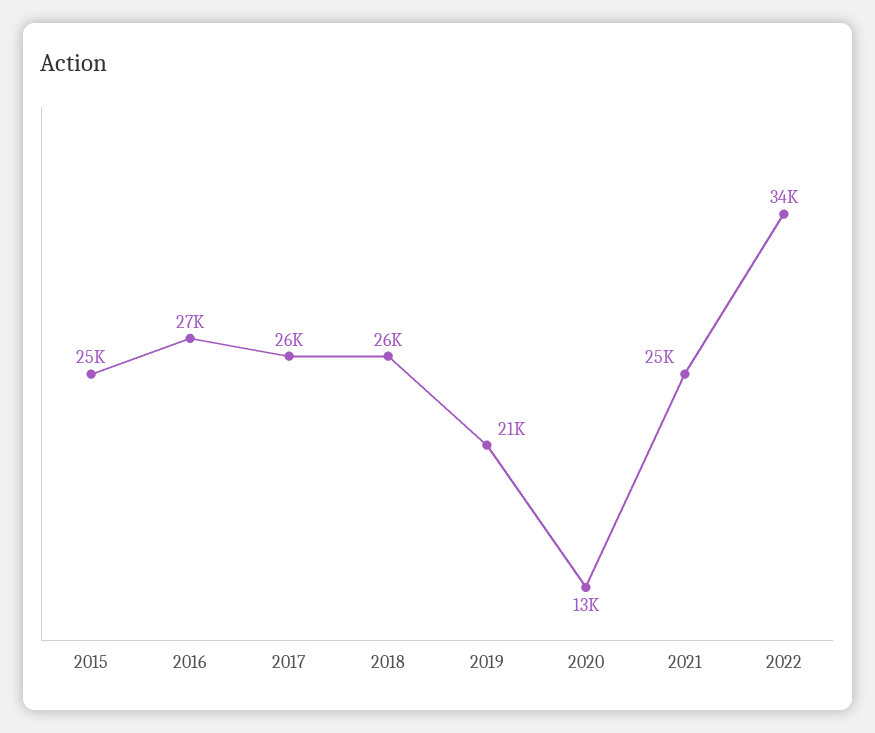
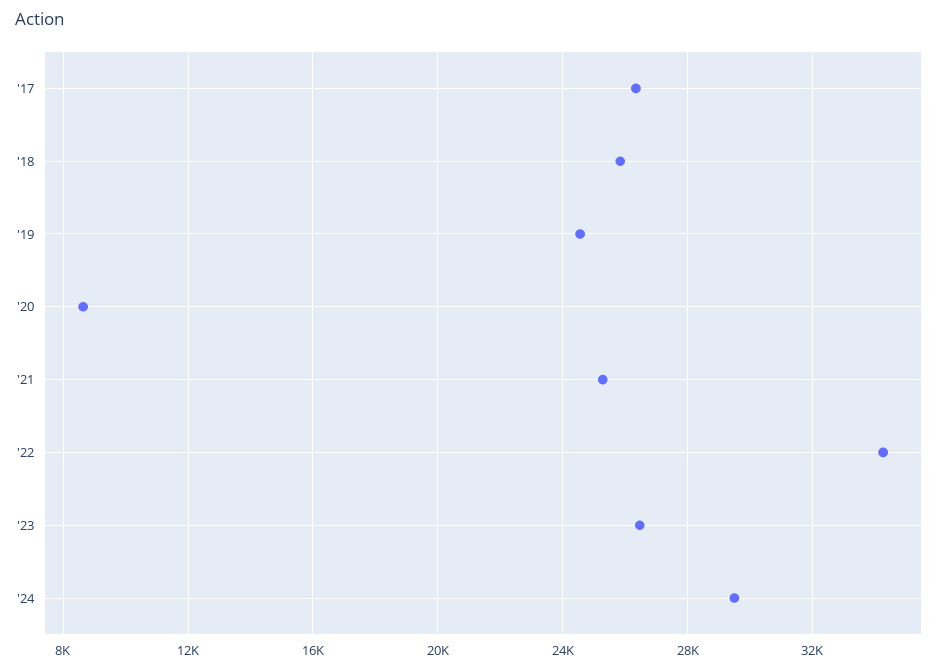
2015: 25000 -> none
2016: 27000 -> none
2019: 21000 -> 24500
2020: 13000 -> 8500
'23: none -> 26500
'24: none -> 29500

